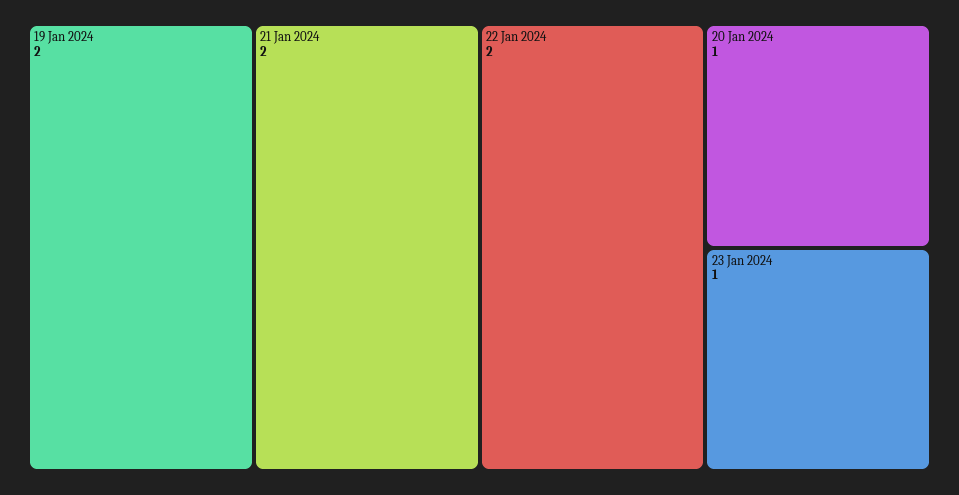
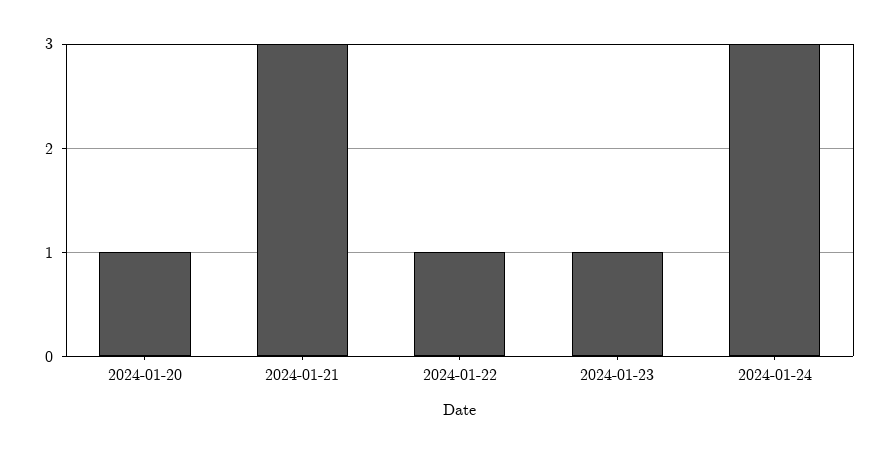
19 Jan 2024: 2 -> none
21 Jan 2024: 2 -> 3
22 Jan 2024: 2 -> 1
2024-01-24: none -> 3

